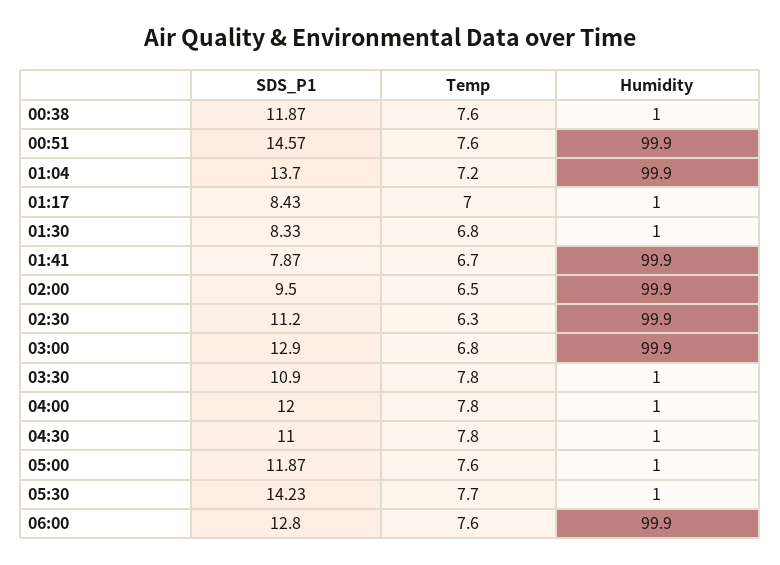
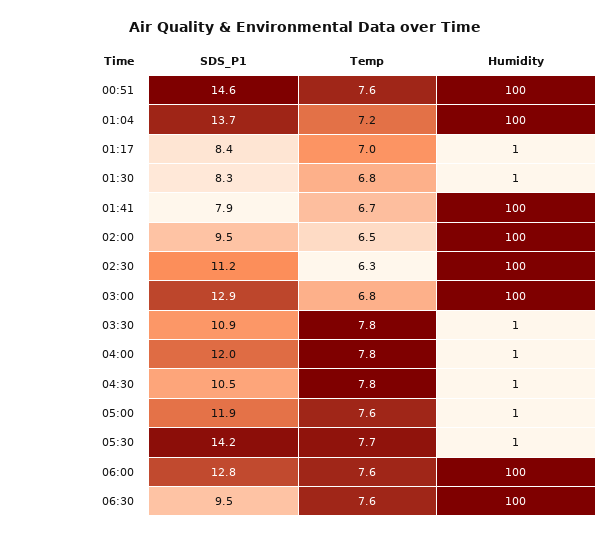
SDS_P1, 00:38: 11.87 -> none
Temp, 00:38: 7.6 -> none
Humidity, 00:38: 1 -> none
SDS_P1, 04:30: 11 -> 10.5
SDS_P1, 06:30: none -> 9.5
Temp, 06:30: none -> 7.6
Humidity, 06:30: none -> 100

